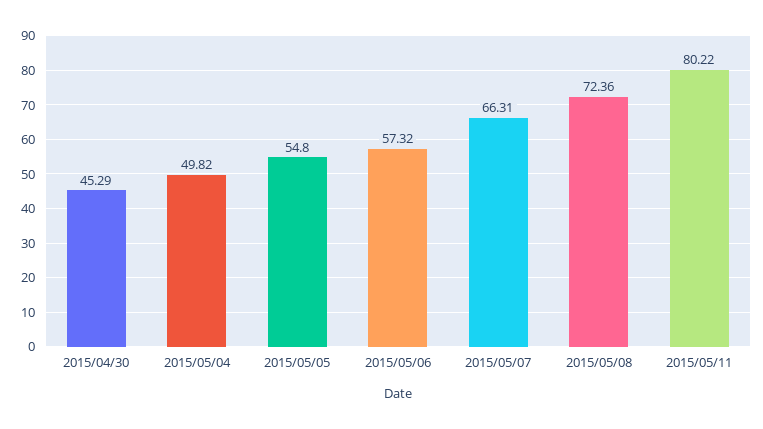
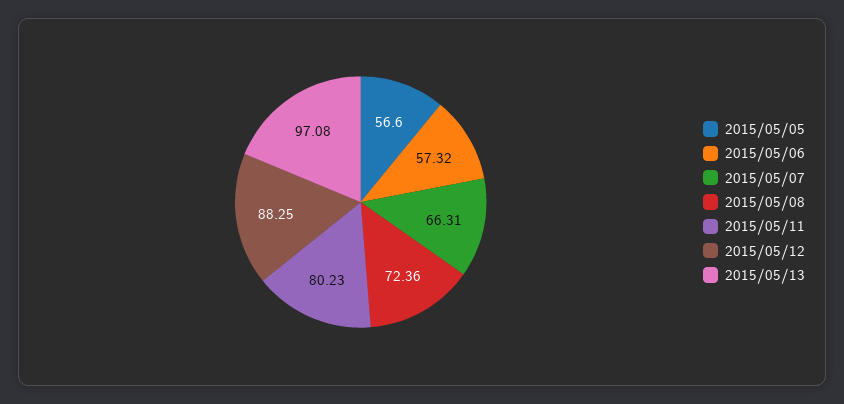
2015/04/30: 45.29 -> none
2015/05/04: 49.82 -> none
2015/05/05: 54.8 -> 56.6
2015/05/11: 80.22 -> 80.23
2015/05/12: none -> 88.25
2015/05/13: none -> 97.08

